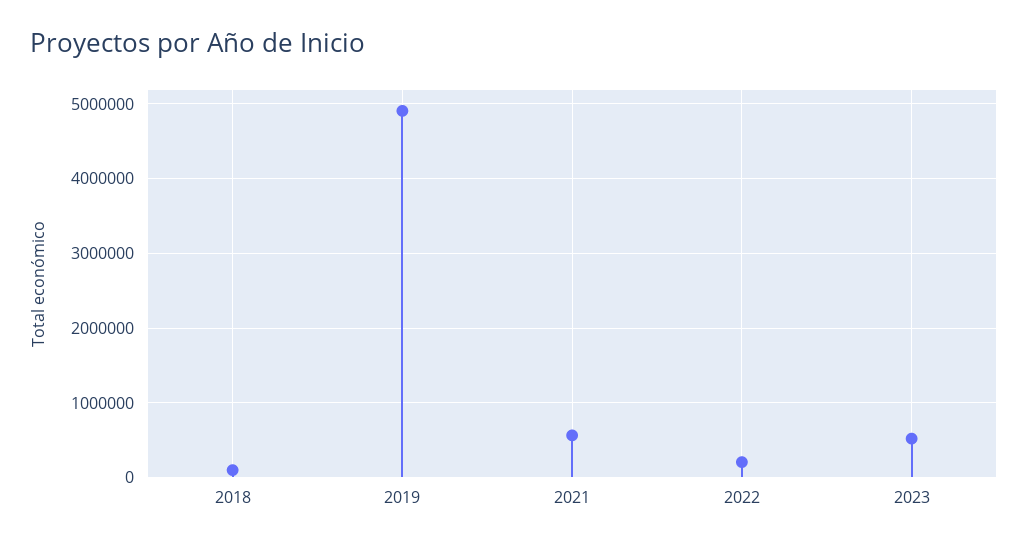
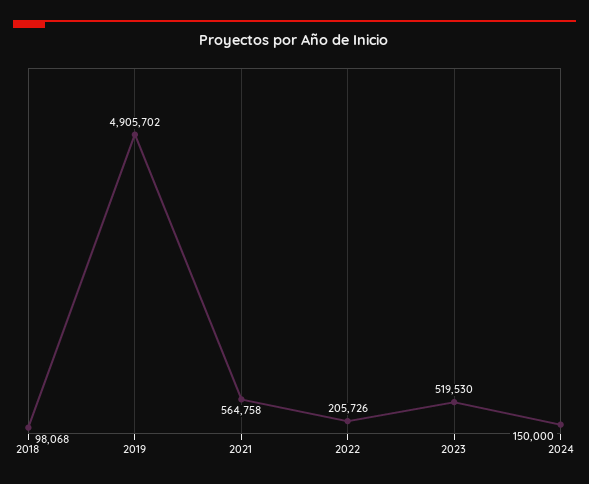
2024: none -> 150000

